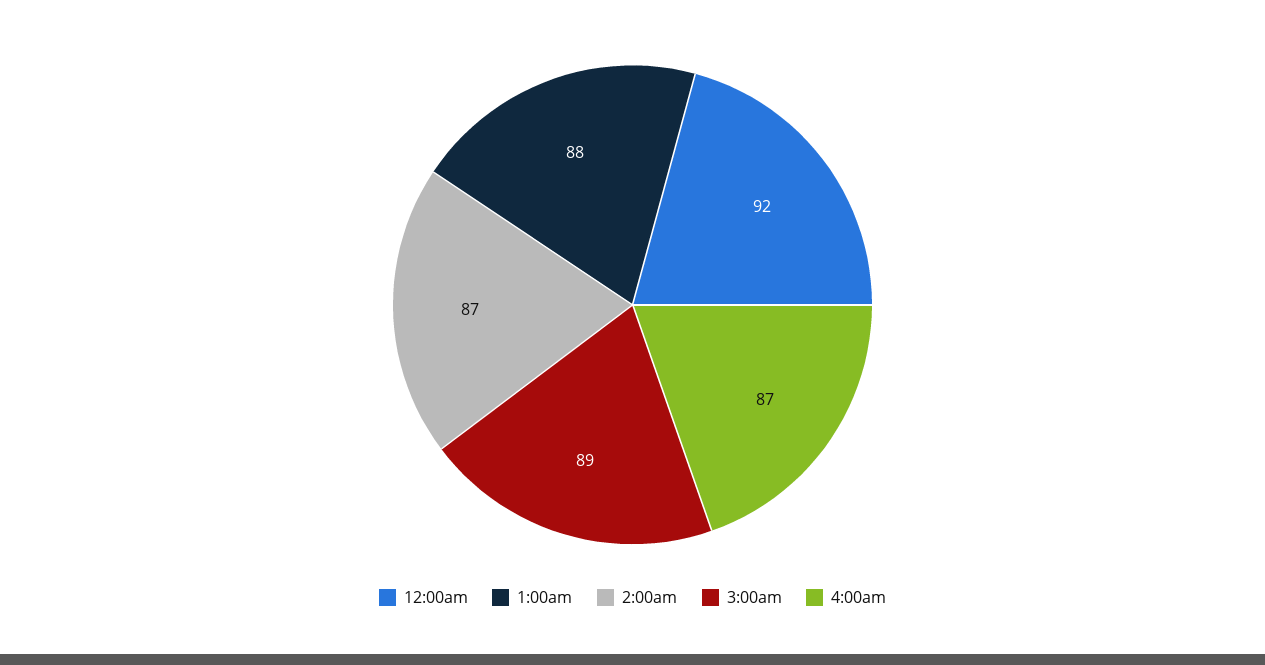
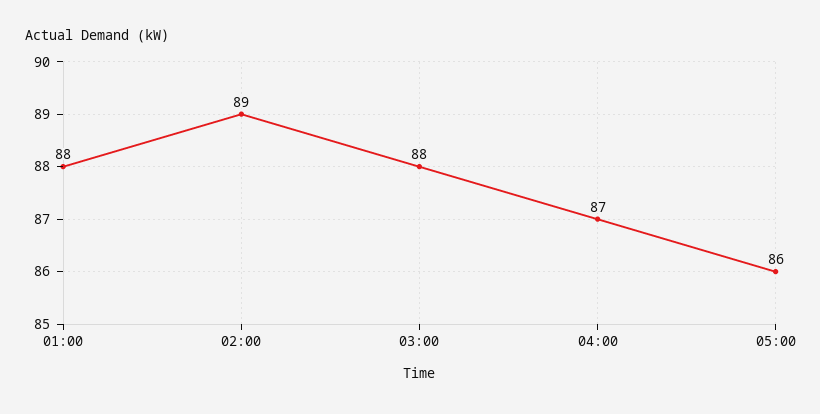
12:00am: 92 -> none
2:00am: 87 -> 89
3:00am: 89 -> 88
05:00: none -> 86

